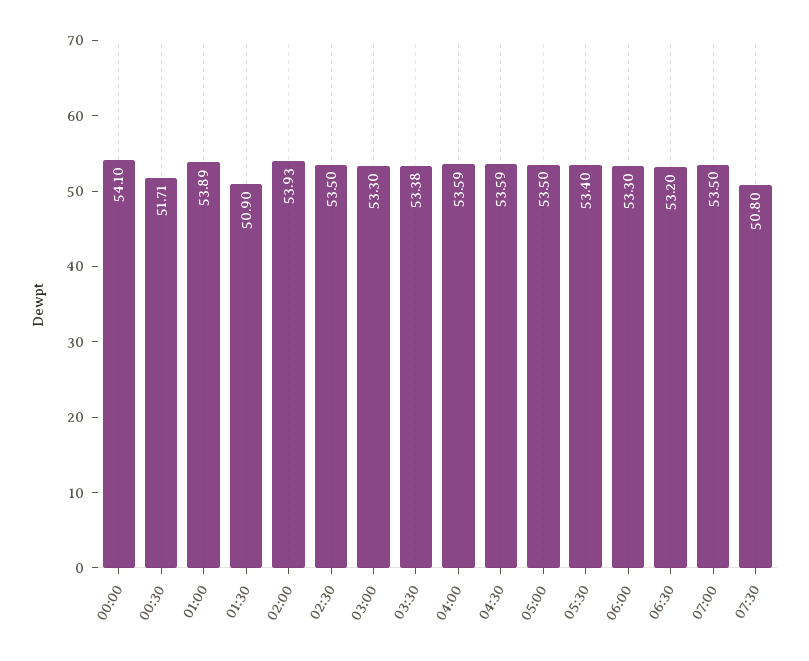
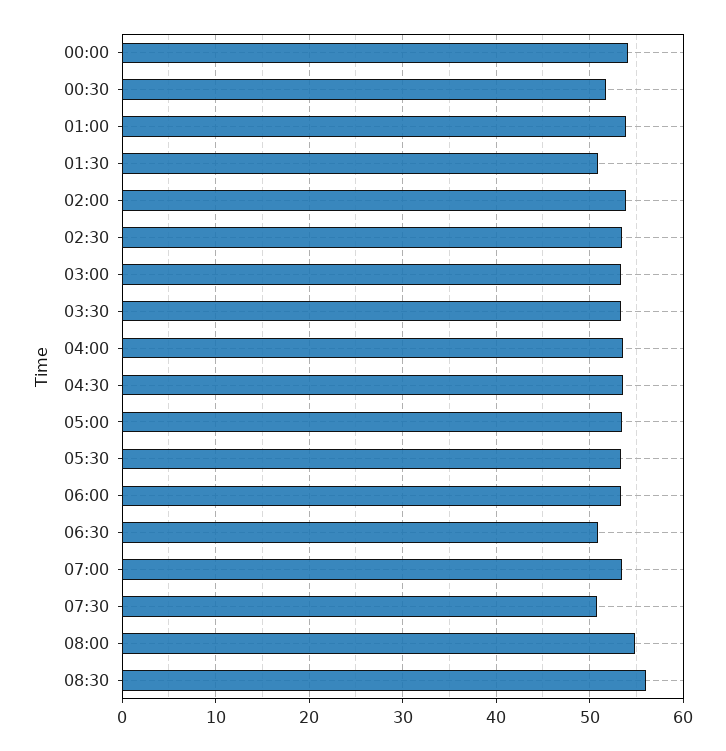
06:30: 53.2 -> 51
08:00: none -> 55
08:30: none -> 56

